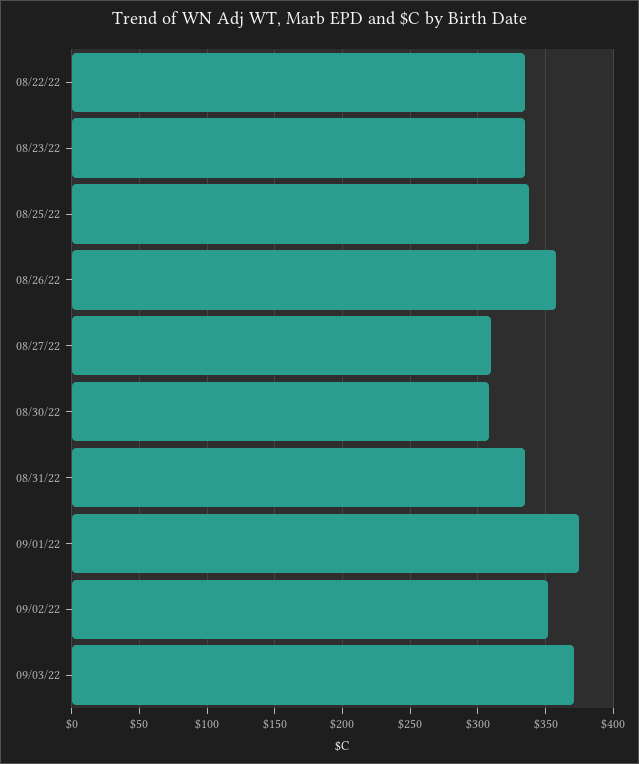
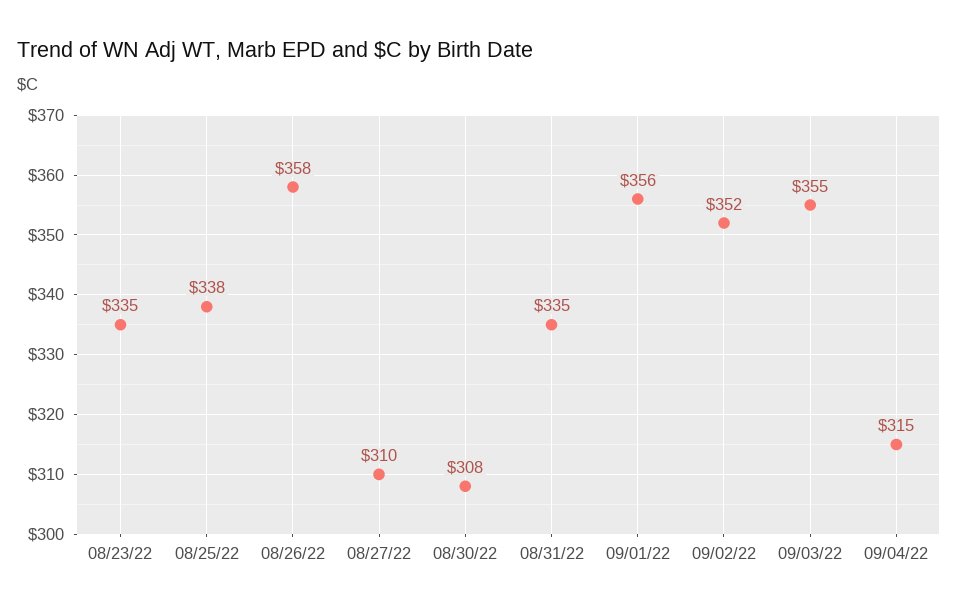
08/22/22: 335 -> none
09/01/22: 375 -> 356
09/03/22: 370 -> 355
09/04/22: none -> 315

